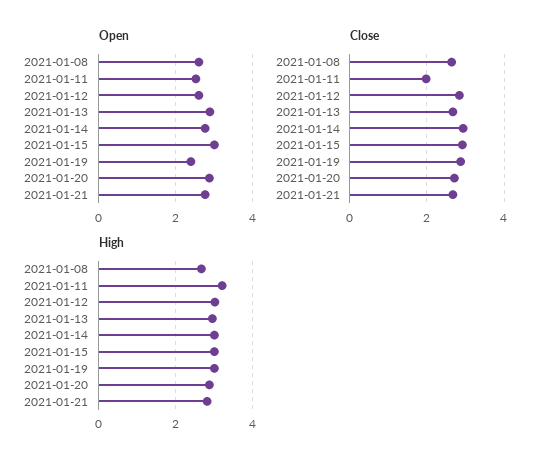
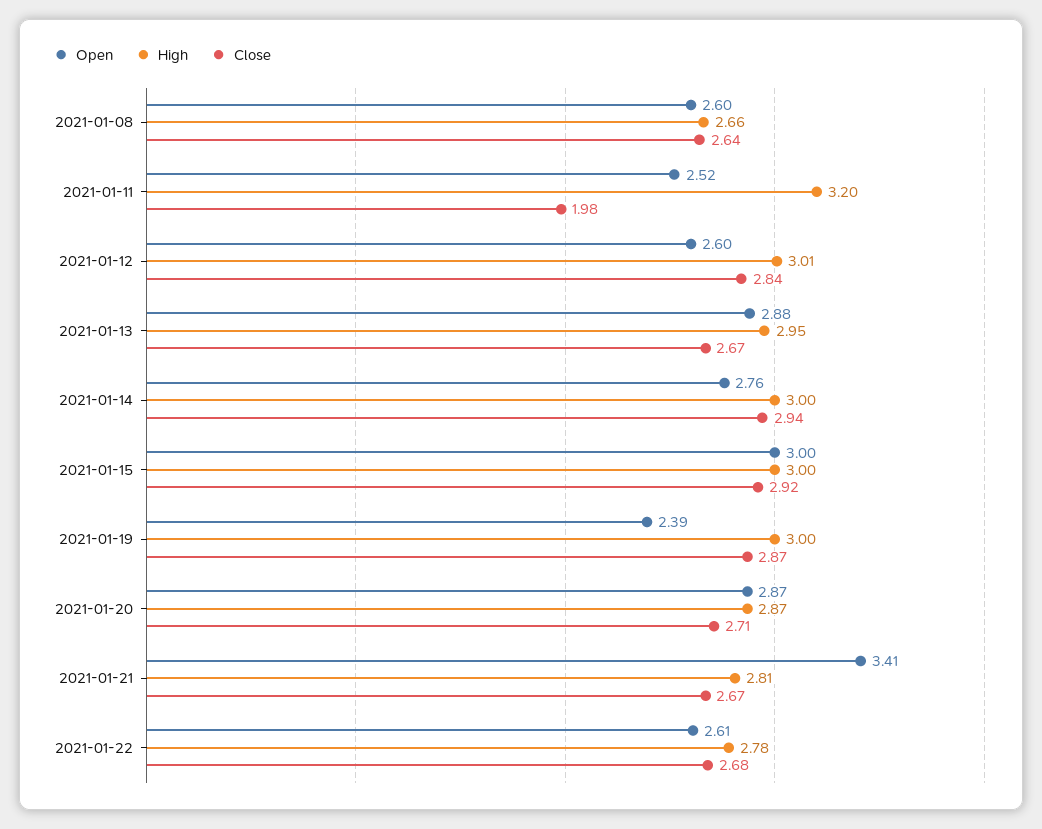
Open, 2021-01-21: 2.8 -> 3.41
Open, 2021-01-22: none -> 2.61
High, 2021-01-22: none -> 2.78
Close, 2021-01-22: none -> 2.68

